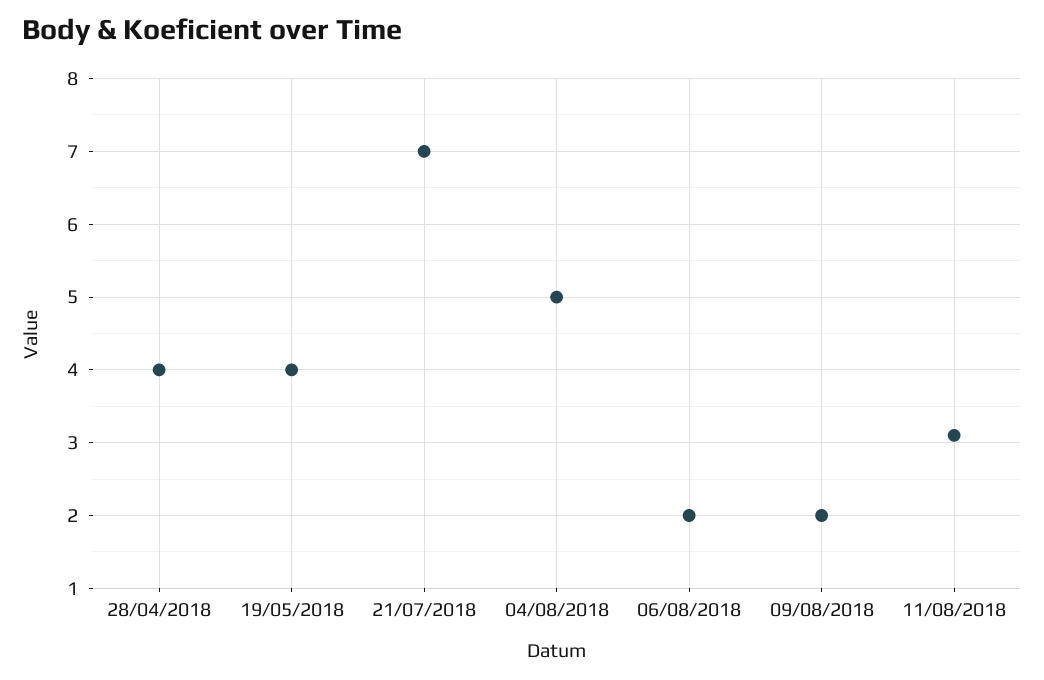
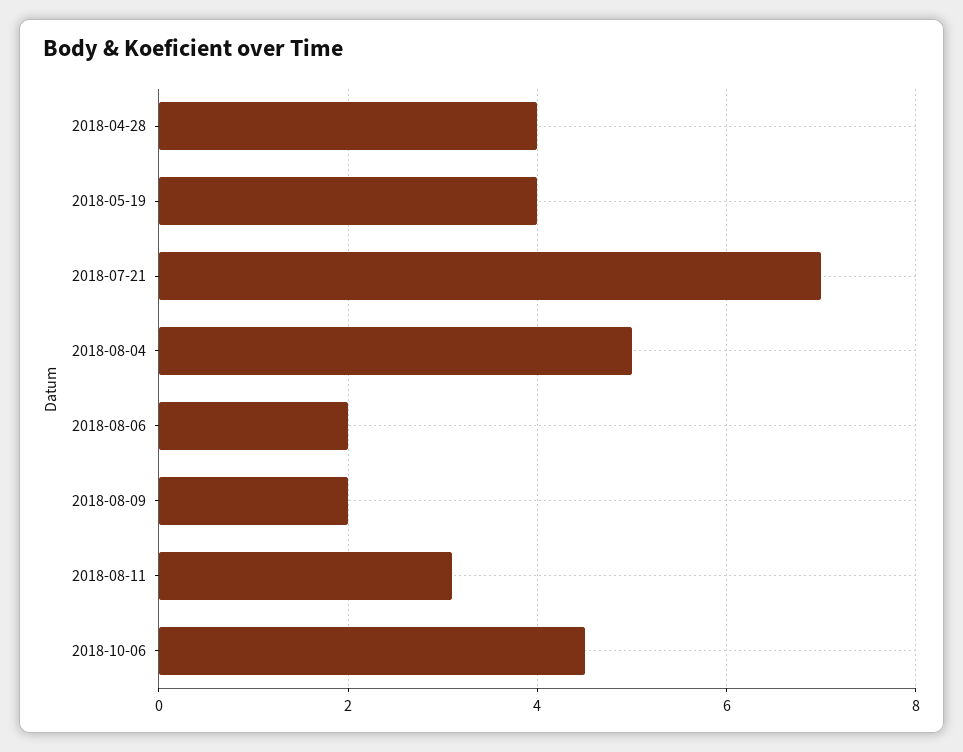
2018-10-06: none -> 4.5

